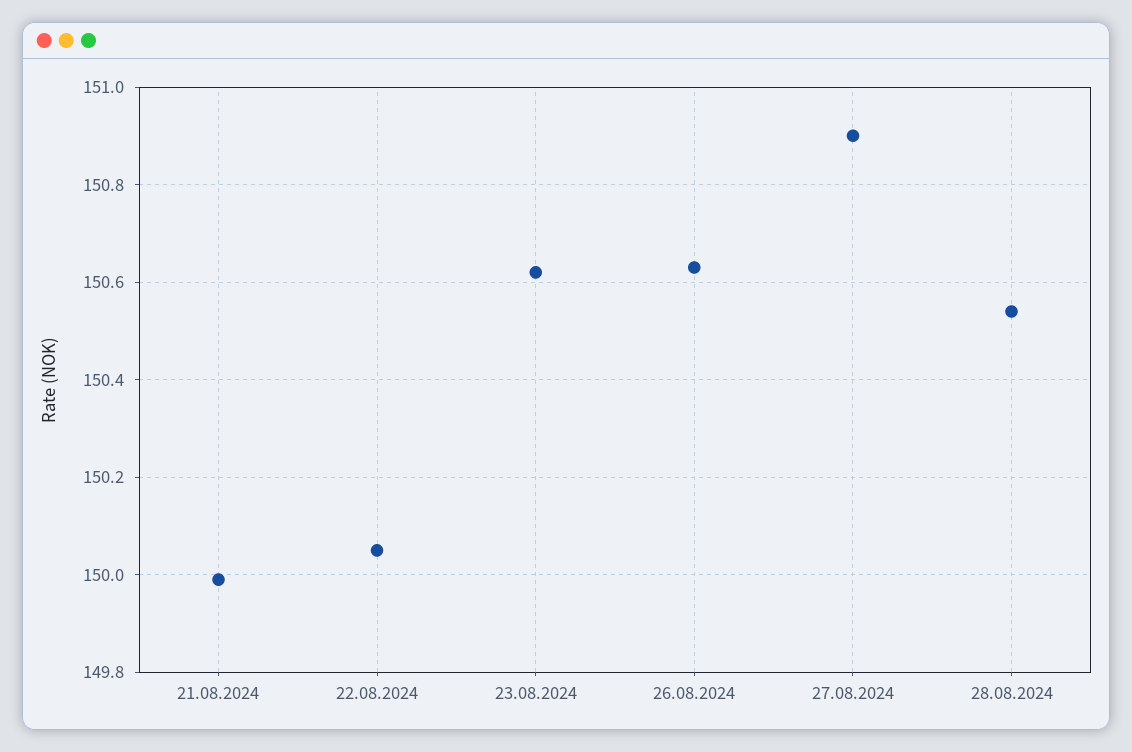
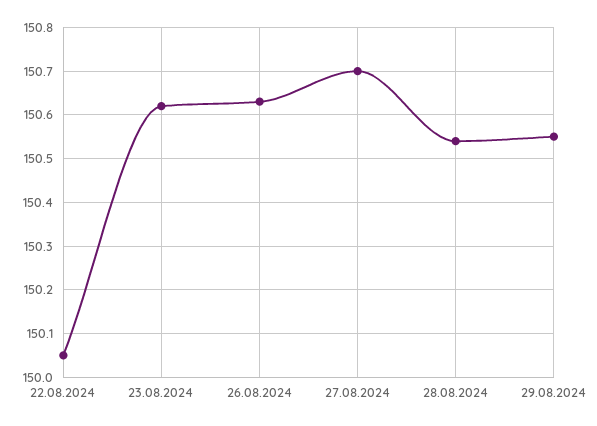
21.08.2024: 150 -> none
27.08.2024: 150.9 -> 150.7
29.08.2024: none -> 150.55

